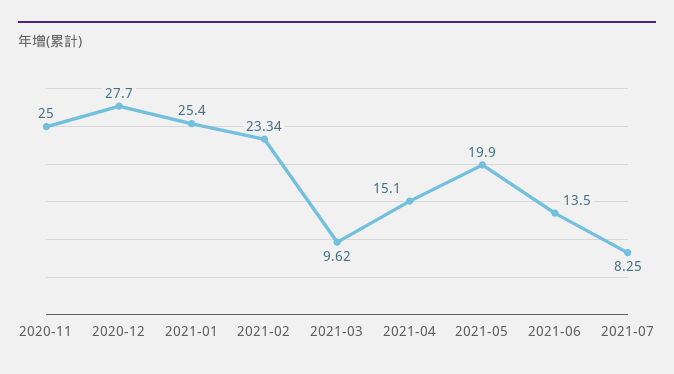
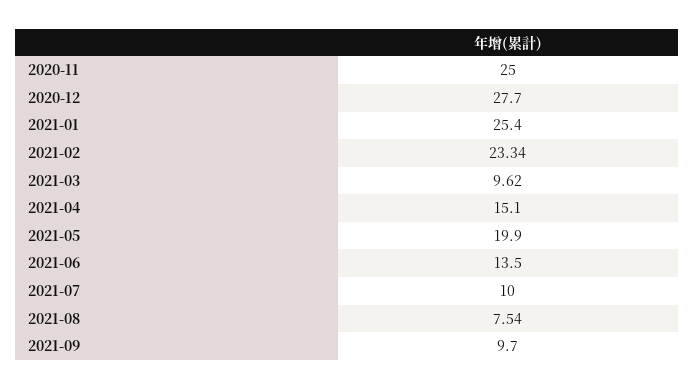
2021-07: 8.25 -> 10
2021-08: none -> 7.54
2021-09: none -> 9.7

